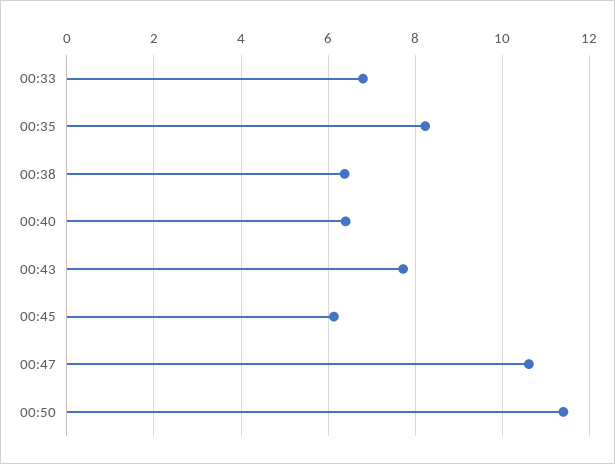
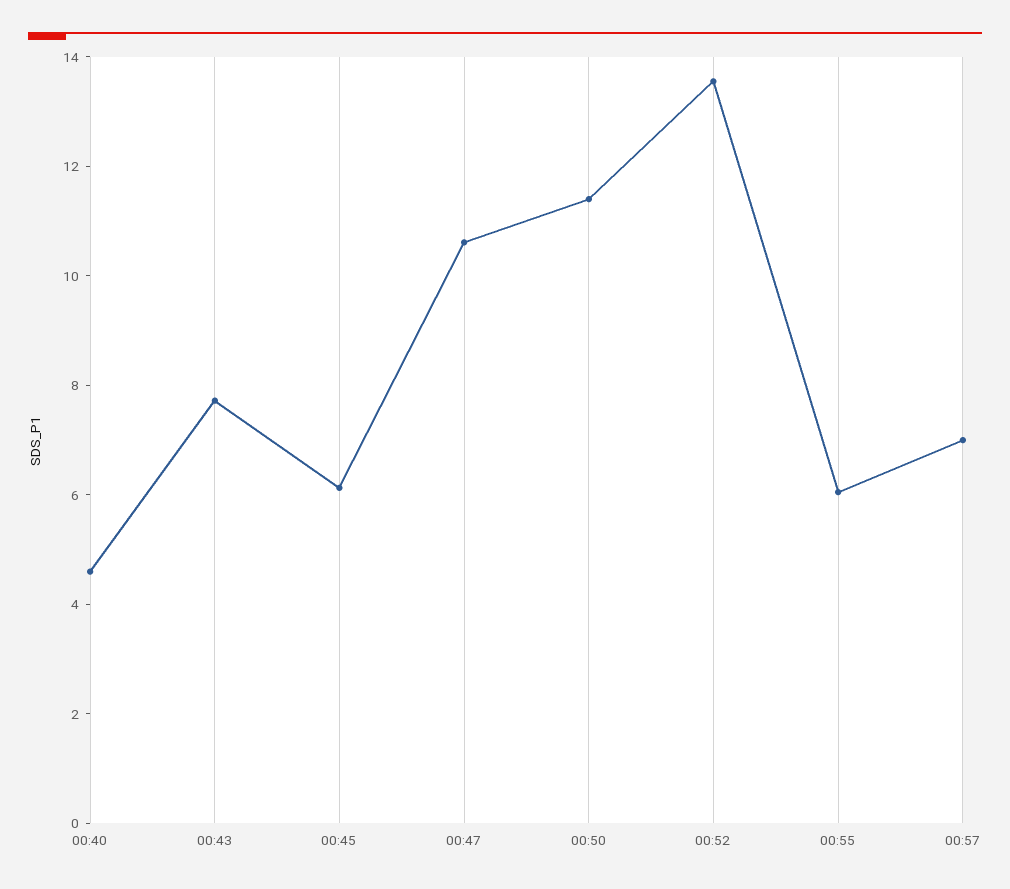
00:33: 6.8 -> none
00:35: 8.2 -> none
00:38: 6.4 -> none
00:40: 6.4 -> 4.5
00:52: none -> 13.5
00:55: none -> 6
00:57: none -> 7

